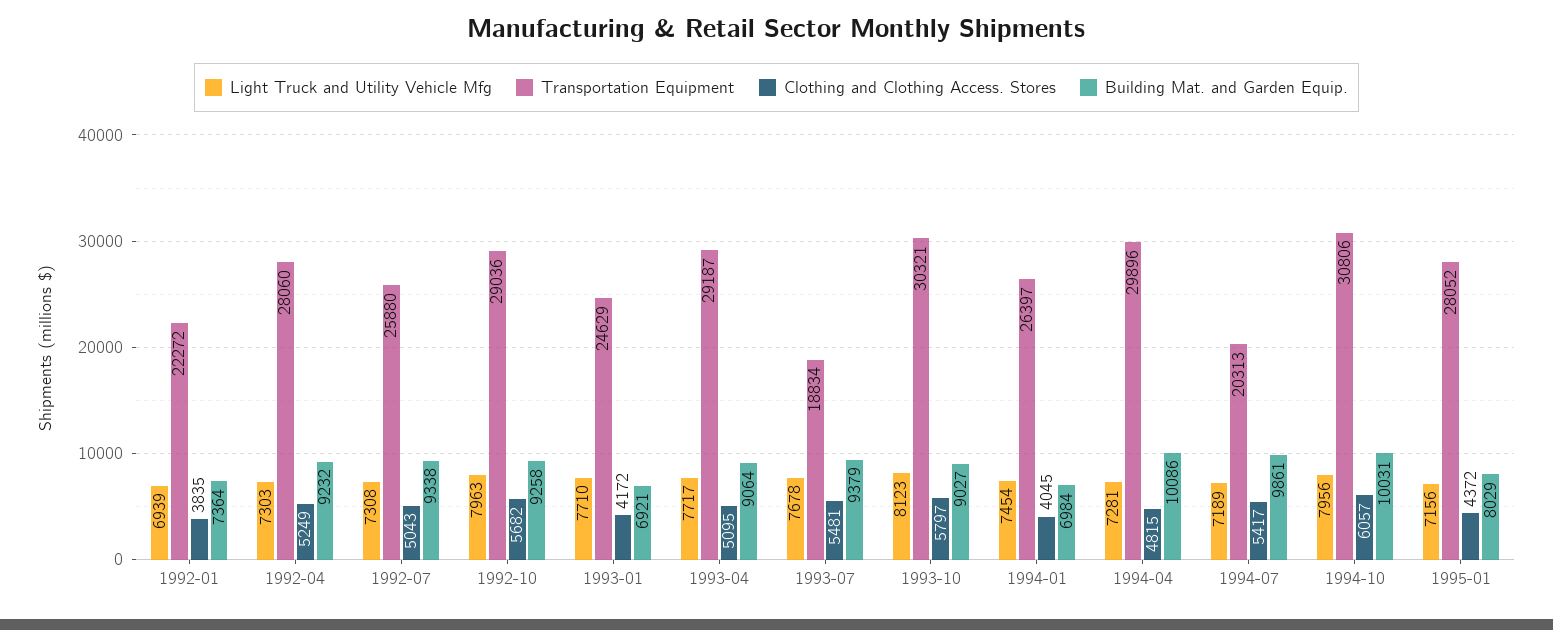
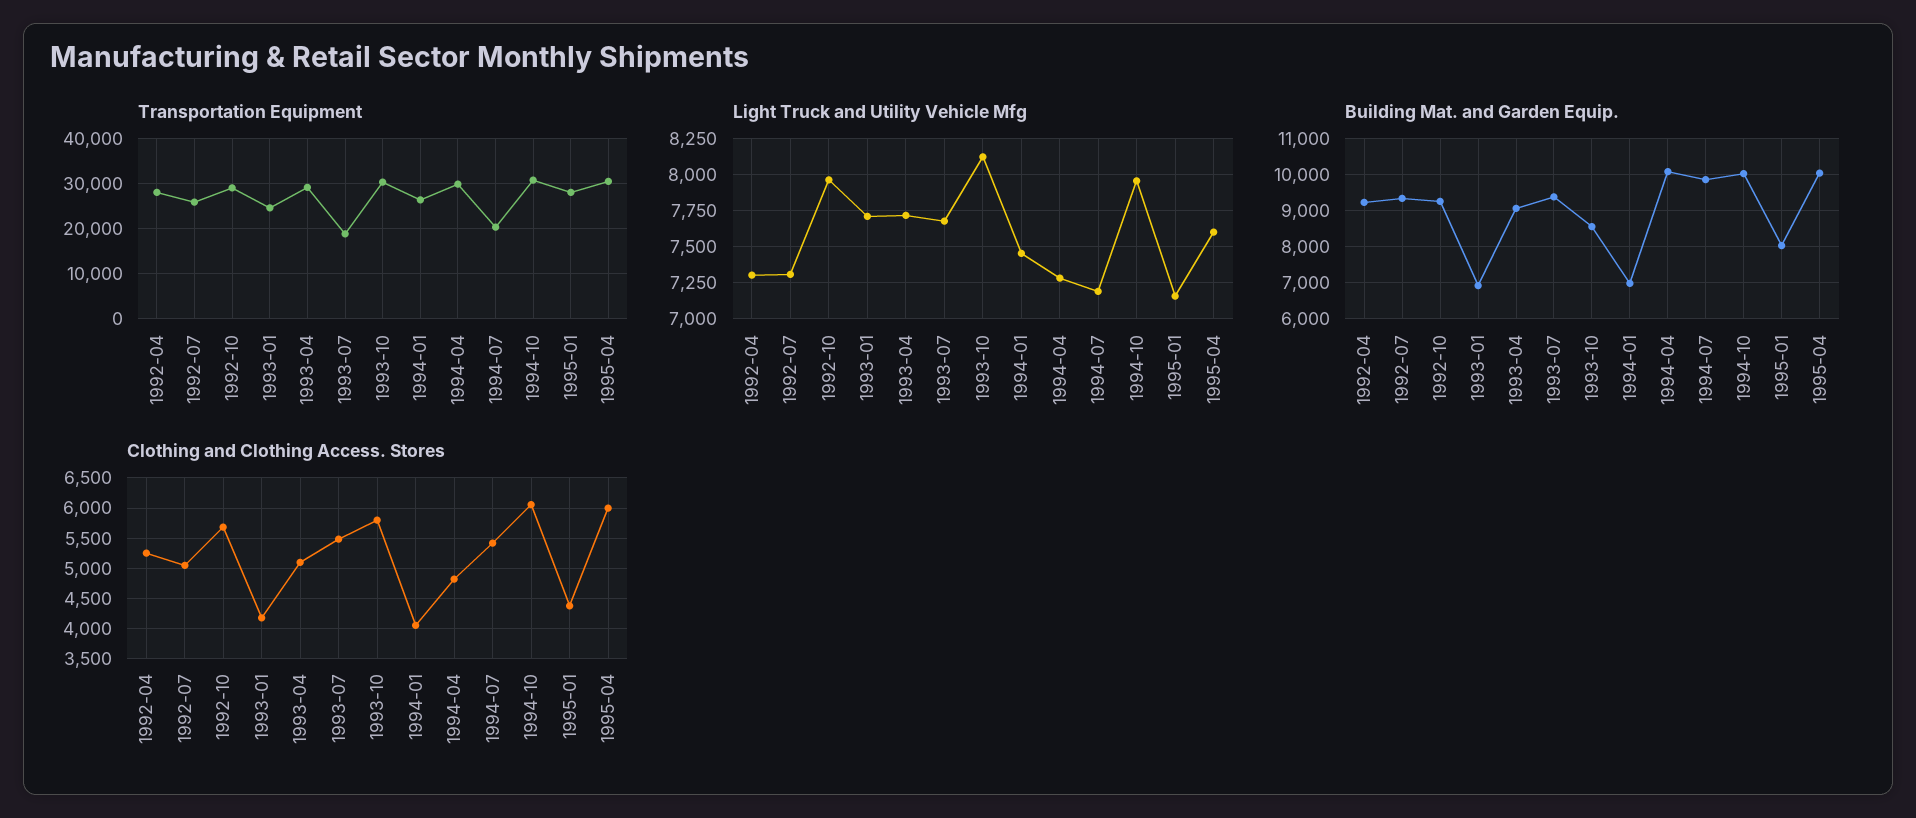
Light Truck and Utility Vehicle Mfg, 1992-01: 6939 -> none
Transportation Equipment, 1992-01: 22272 -> none
Clothing and Clothing Access. Stores, 1992-01: 3835 -> none
Building Mat. and Garden Equip., 1992-01: 7364 -> none
Building Mat. and Garden Equip., 1993-10: 9027 -> 8600
Transportation Equipment, 1995-04: none -> 30000
Light Truck and Utility Vehicle Mfg, 1995-04: none -> 7600
Building Mat. and Garden Equip., 1995-04: none -> 10000
Clothing and Clothing Access. Stores, 1995-04: none -> 6000

